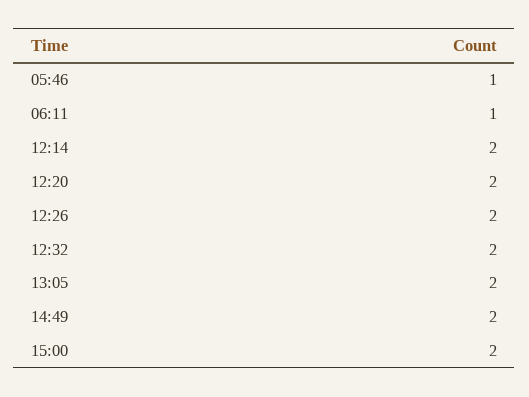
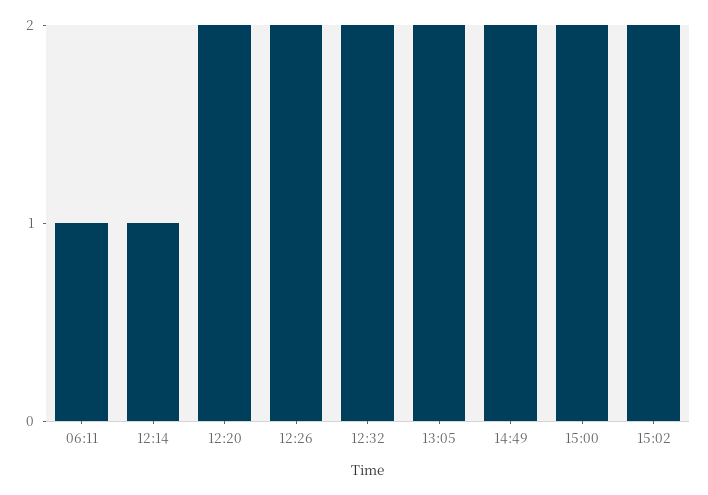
05:46: 1 -> none
12:14: 2 -> 1
15:02: none -> 2

